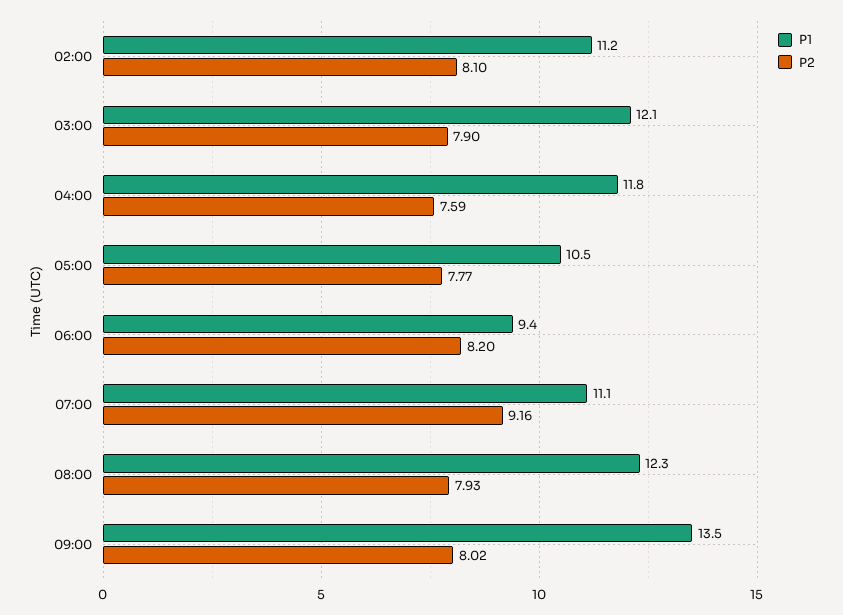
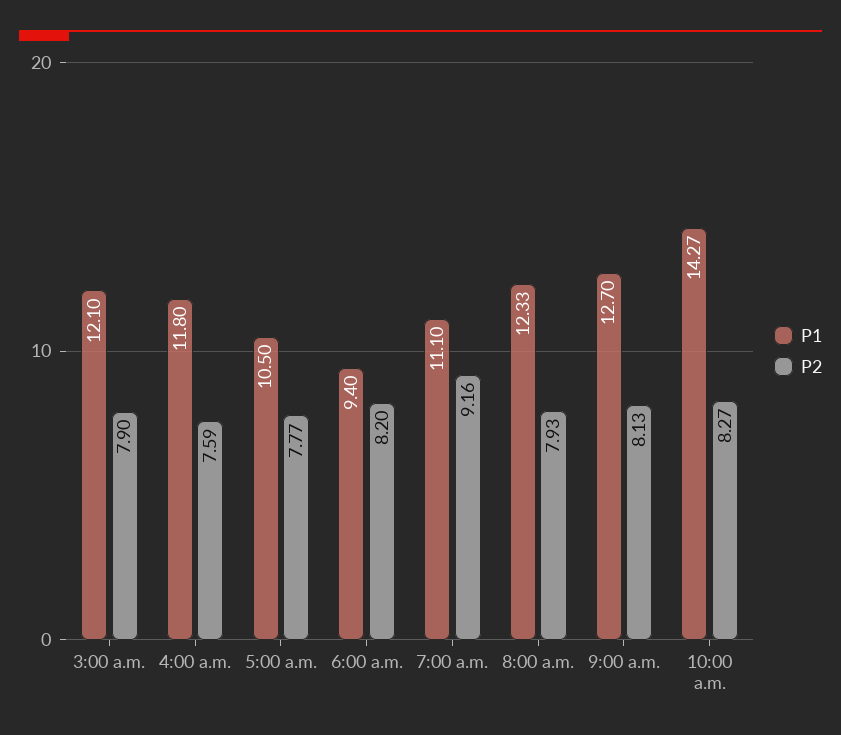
P1, 02:00: 11.2 -> none
P2, 02:00: 8.1 -> none
P1, 09:00: 13.5 -> 12.7
P2, 09:00: 8.02 -> 8.13
P1, 10:00 a.m.: none -> 14.27
P2, 10:00 a.m.: none -> 8.27

